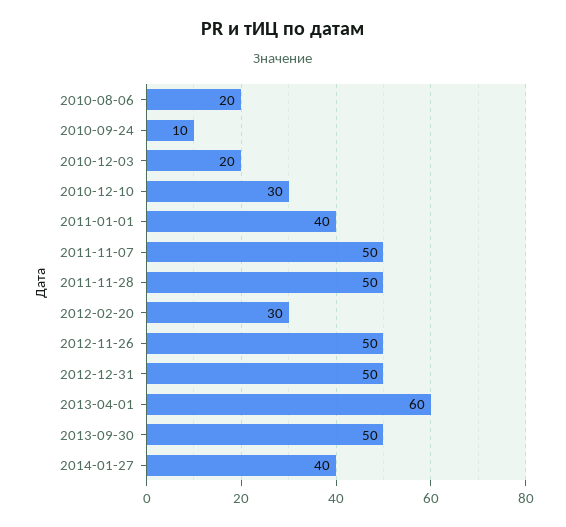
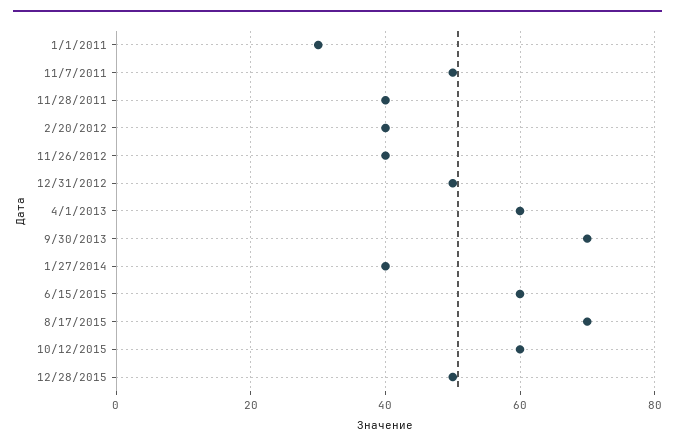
2010-08-06: 20 -> none
2010-09-24: 10 -> none
2010-12-03: 20 -> none
2010-12-10: 30 -> none
2011-01-01: 40 -> 30
2011-11-28: 50 -> 40
2012-02-20: 30 -> 40
2012-11-26: 50 -> 40
2013-09-30: 50 -> 70
6/15/2015: none -> 60
8/17/2015: none -> 70
10/12/2015: none -> 60
12/28/2015: none -> 50

